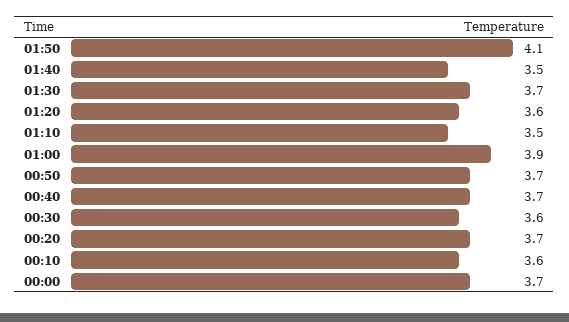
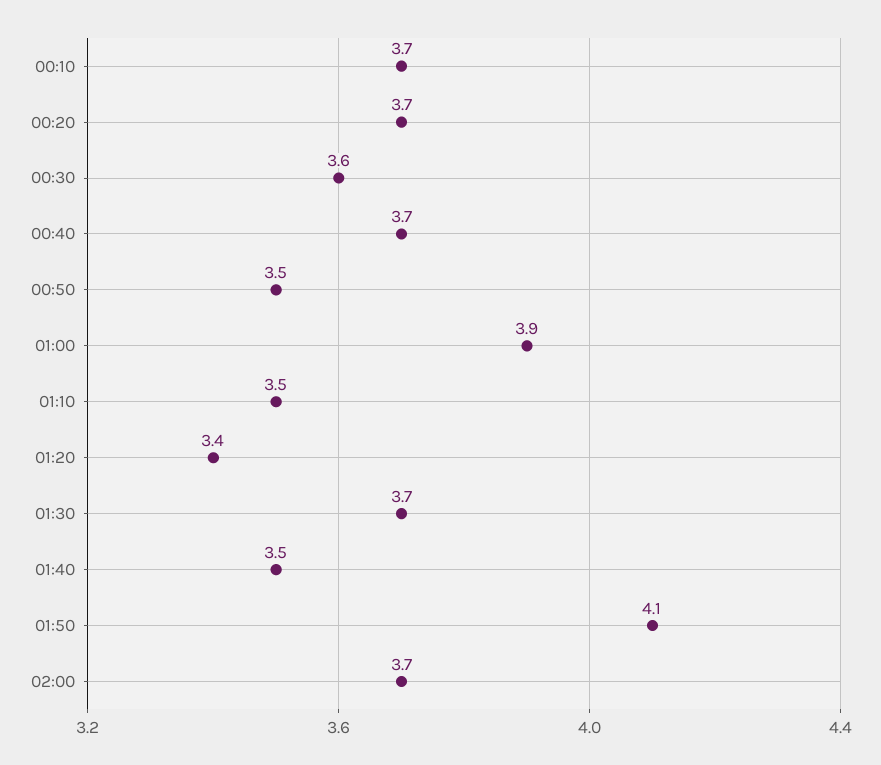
01:20: 3.6 -> 3.4
00:50: 3.7 -> 3.5
00:10: 3.6 -> 3.7
00:00: 3.7 -> none
02:00: none -> 3.7

